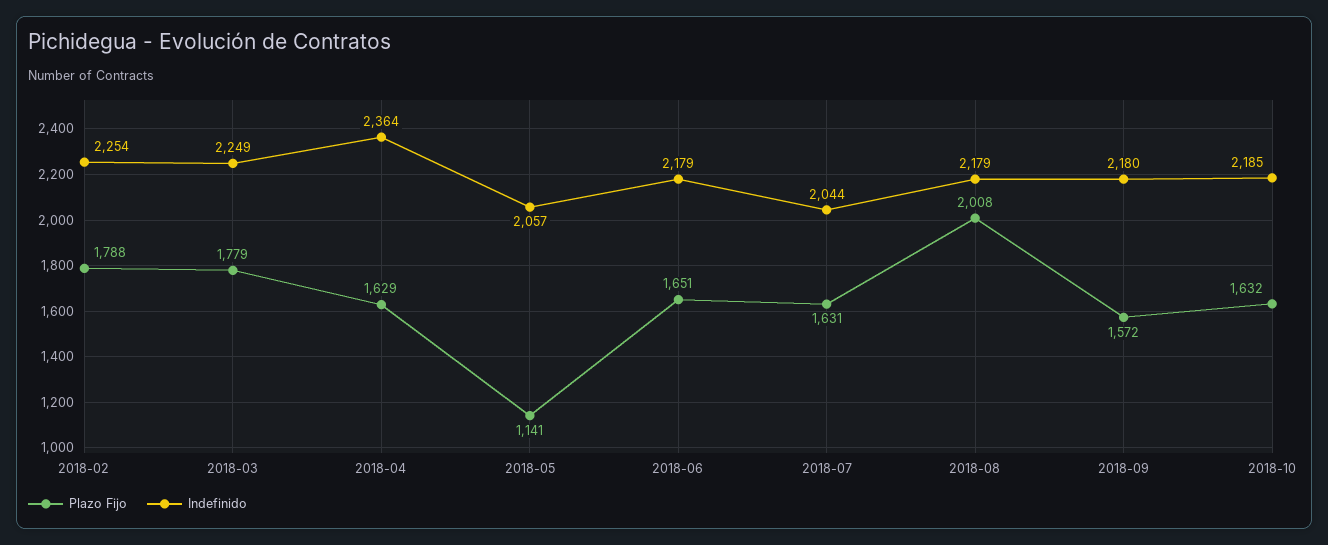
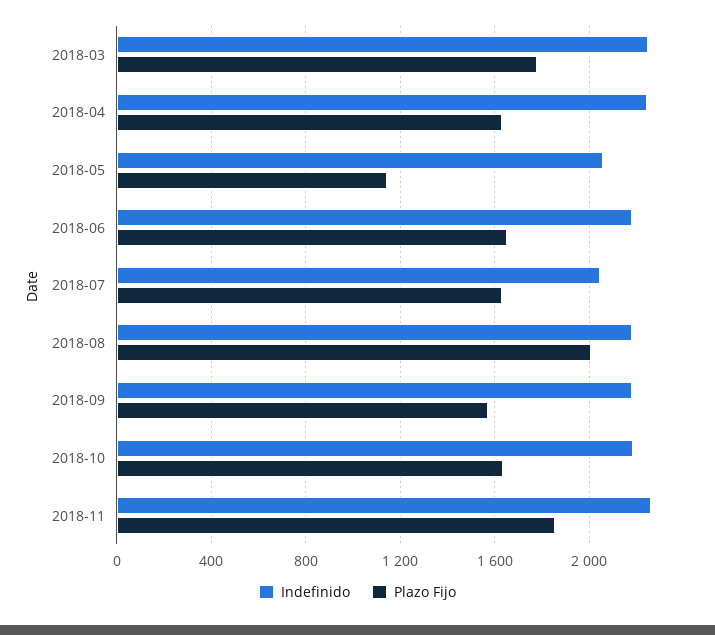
Plazo Fijo, 2018-02: 1788 -> none
Indefinido, 2018-02: 2254 -> none
Indefinido, 2018-04: 2364 -> 2250
Indefinido, 2018-11: none -> 2250
Plazo Fijo, 2018-11: none -> 1850

